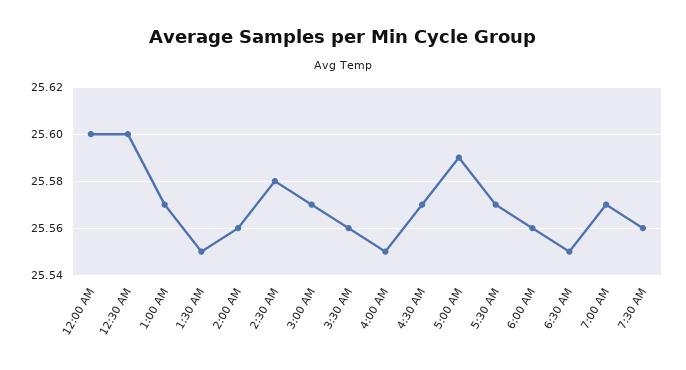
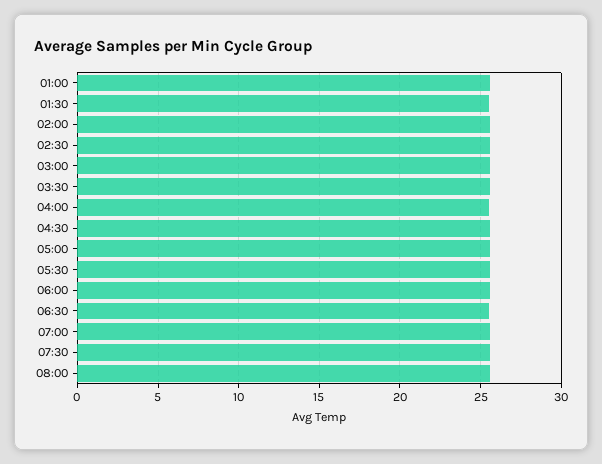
12:00 AM: 25.6 -> none
12:30 AM: 25.6 -> none
08:00: none -> 25.5

